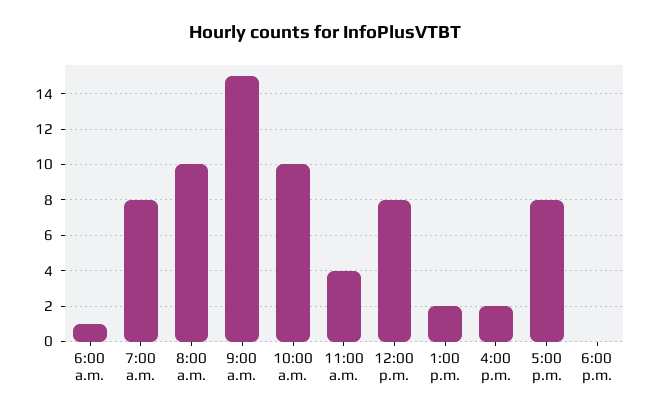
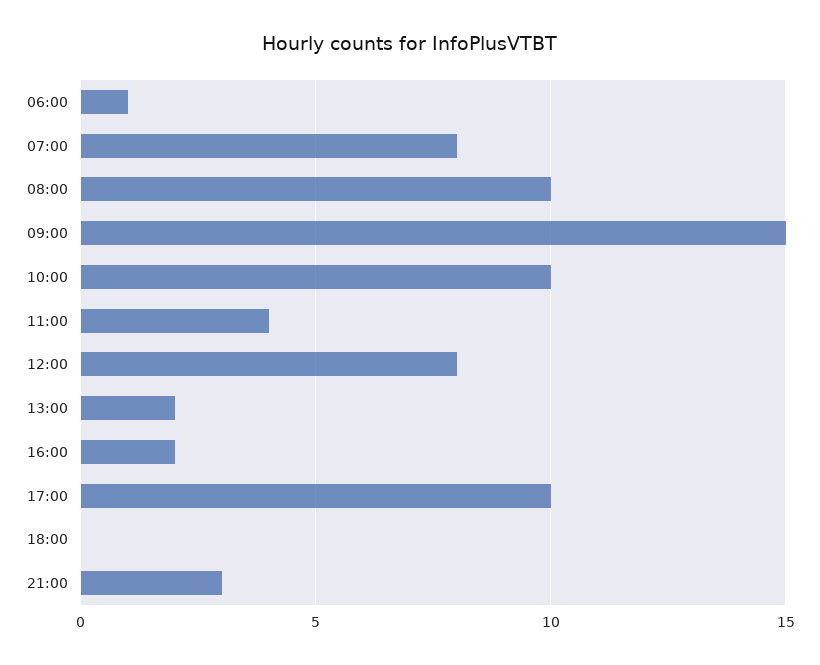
5:00 p.m.: 8 -> 10
21:00: none -> 3

